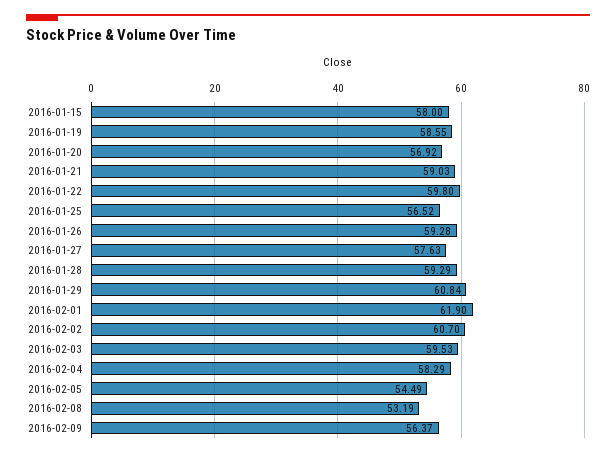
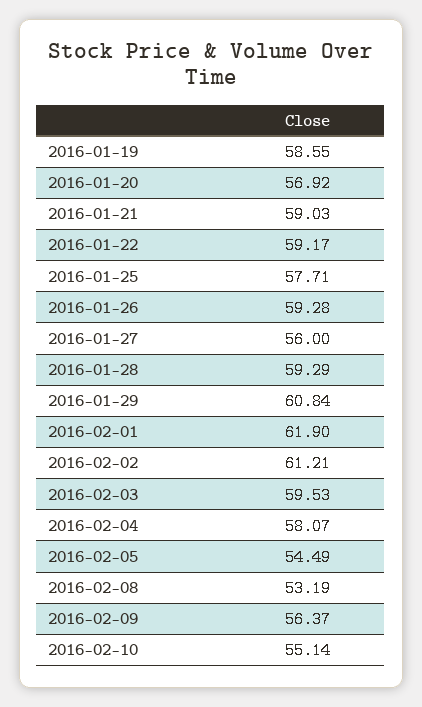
2016-01-15: 58 -> none
2016-01-22: 59.8 -> 59.17
2016-01-25: 56.52 -> 57.71
2016-01-27: 57.63 -> 56
2016-02-02: 60.7 -> 61.21
2016-02-04: 58.29 -> 58.07
2016-02-10: none -> 55.14

